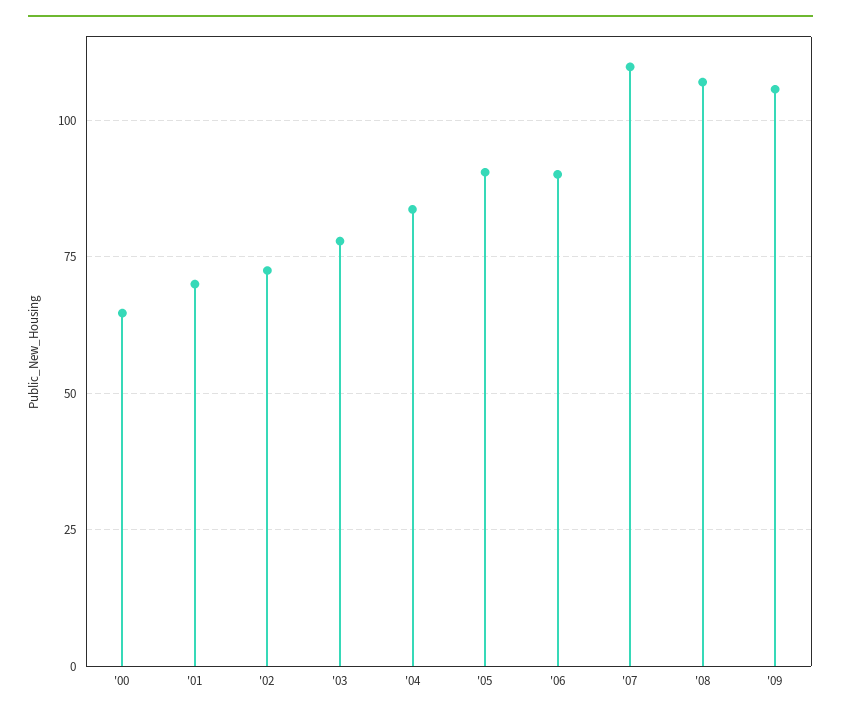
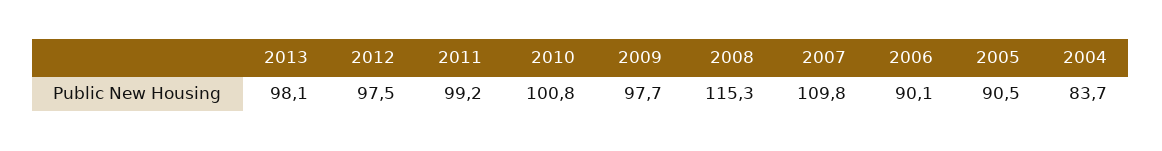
'00: 65 -> none
'01: 70 -> none
'02: 72.5 -> none
'03: 77.5 -> none
'08: 107.5 -> 115.3
'09: 105 -> 97.7
2013: none -> 98.1
2012: none -> 97.5
2011: none -> 99.2
2010: none -> 100.8

